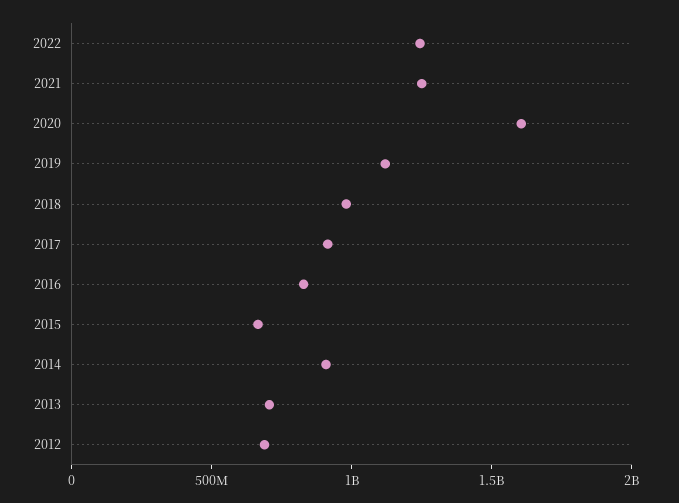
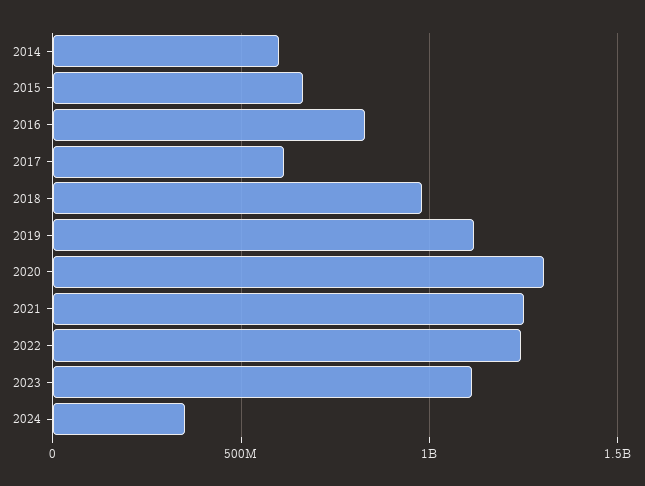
2020: 1600000000 -> 1300000000
2017: 900000000 -> 600000000
2014: 900000000 -> 600000000
2013: 700000000 -> none
2012: 700000000 -> none
2023: none -> 1100000000
2024: none -> 350000000

